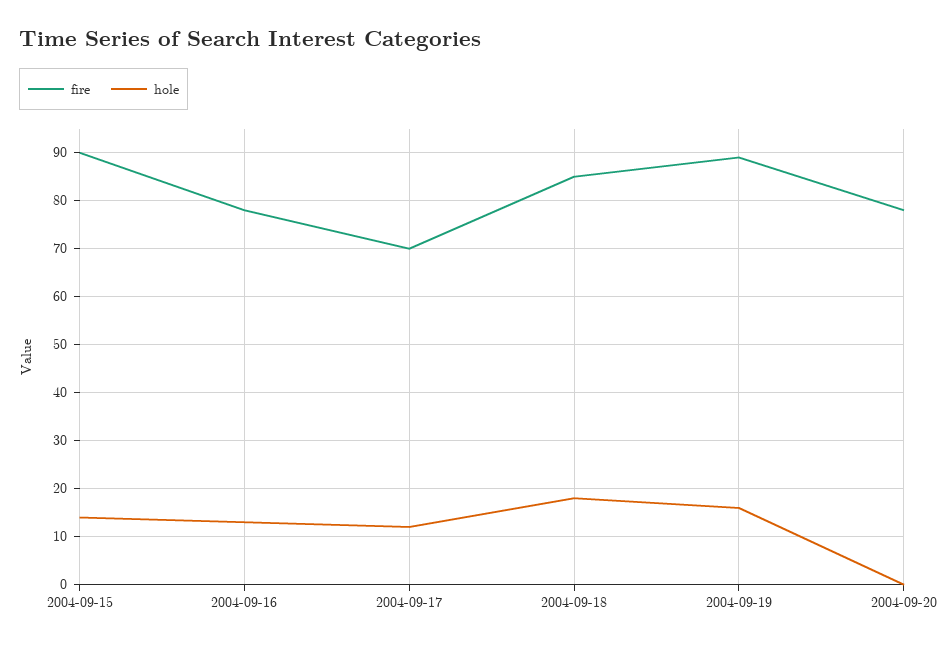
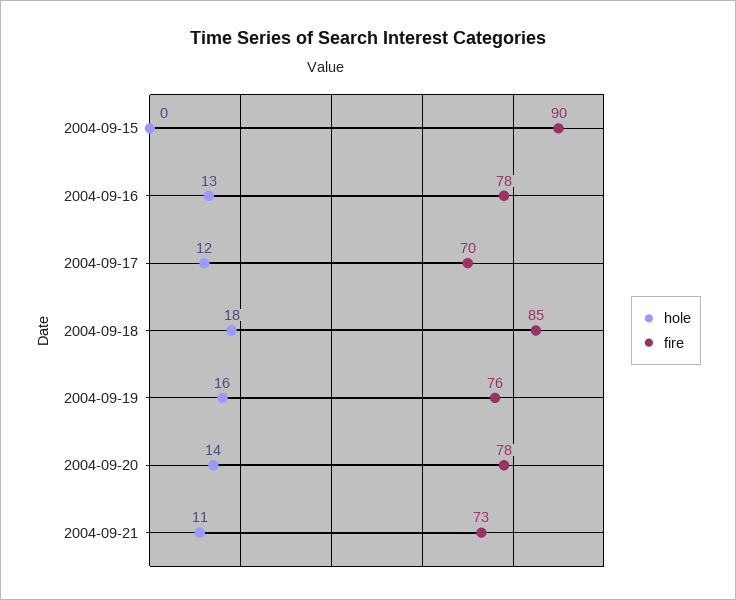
hole, 2004-09-15: 15 -> 0
fire, 2004-09-19: 90 -> 76
hole, 2004-09-20: 0 -> 14
hole, 2004-09-21: none -> 11
fire, 2004-09-21: none -> 73

